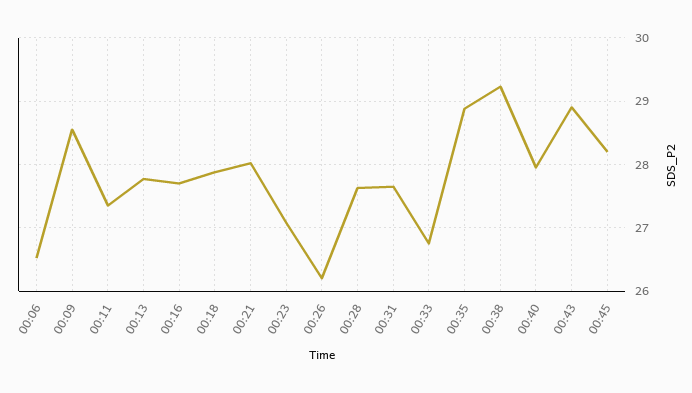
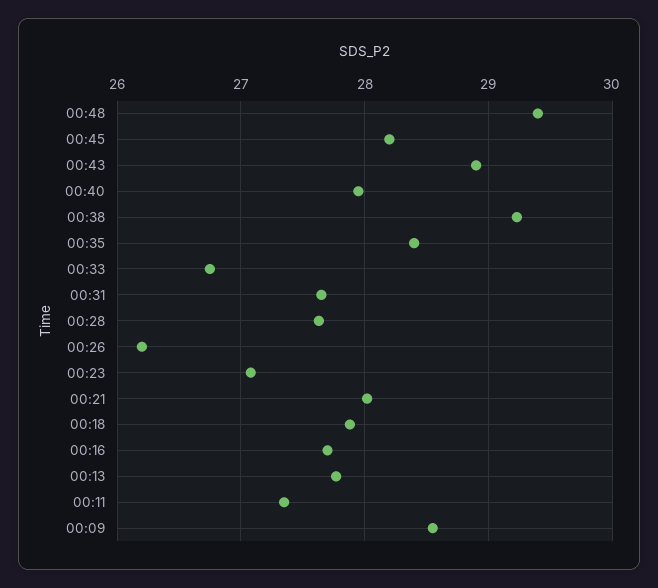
00:06: 26.5 -> none
00:35: 28.9 -> 28.4
00:48: none -> 29.4

